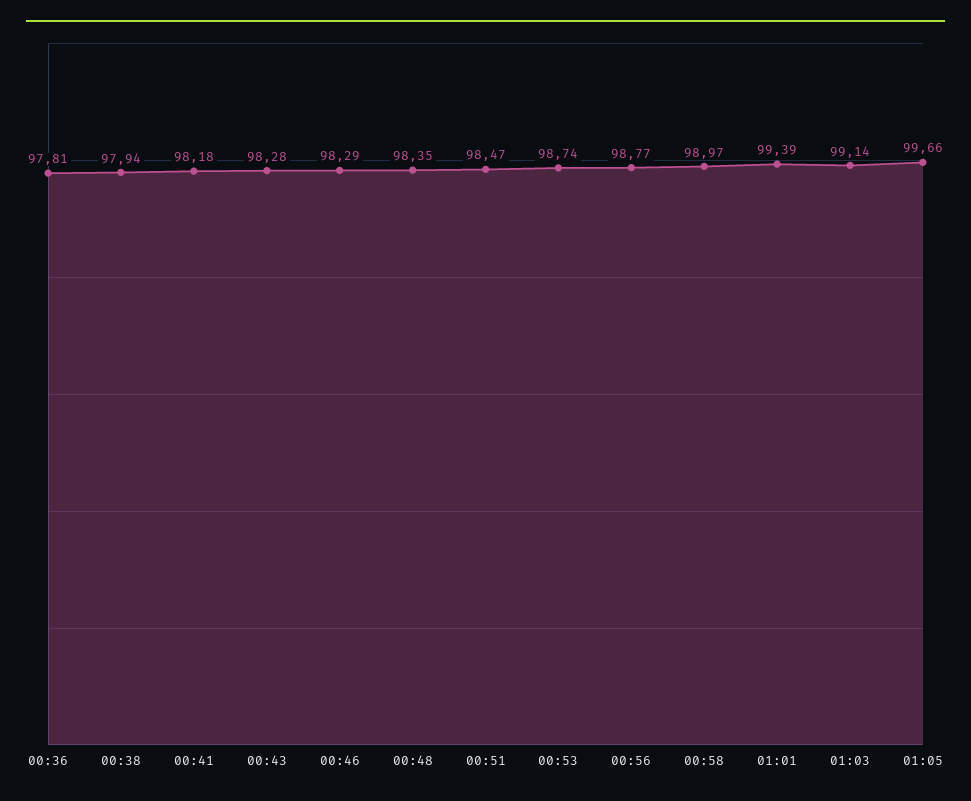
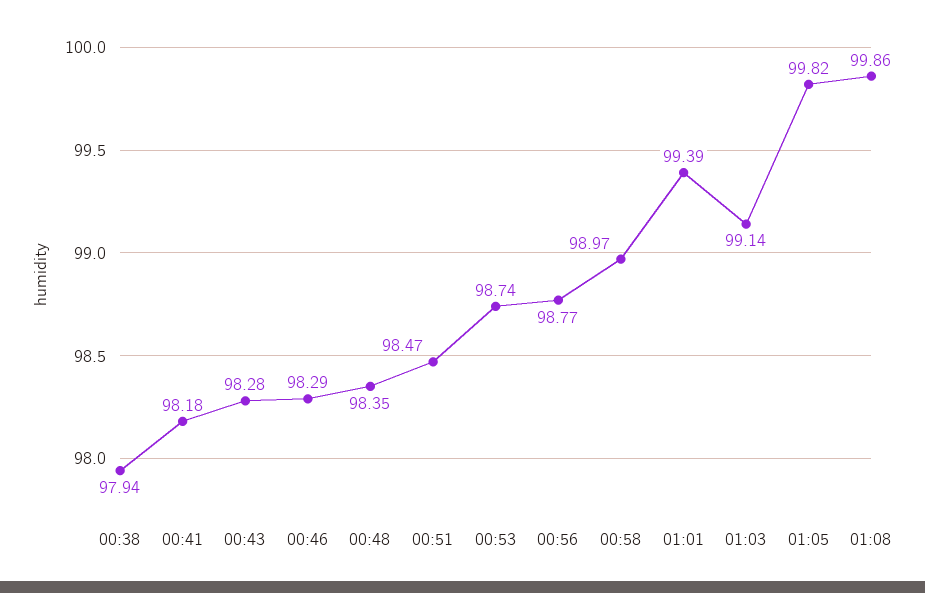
00:36: 97.81 -> none
01:05: 99.66 -> 99.82
01:08: none -> 99.86

